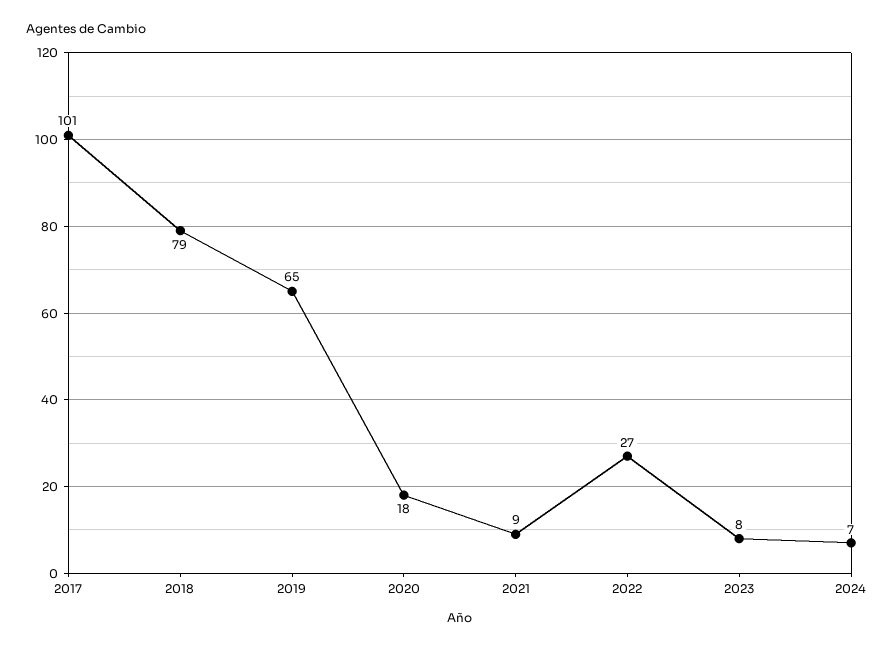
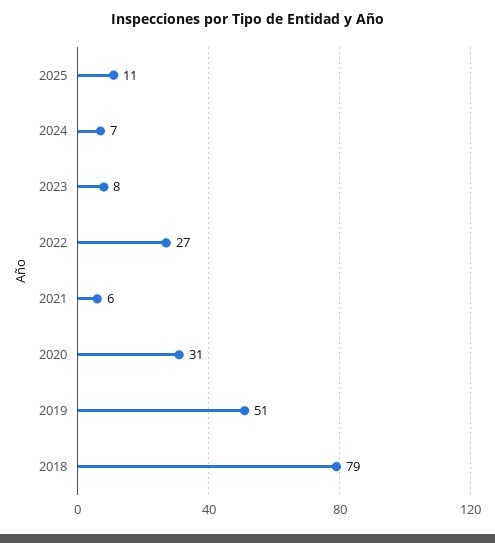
2017: 101 -> none
2019: 65 -> 51
2020: 18 -> 31
2021: 9 -> 6
2025: none -> 11

